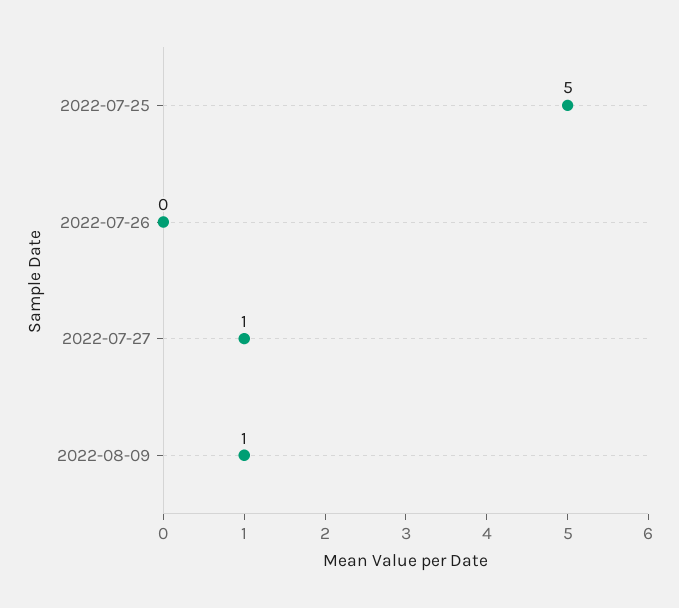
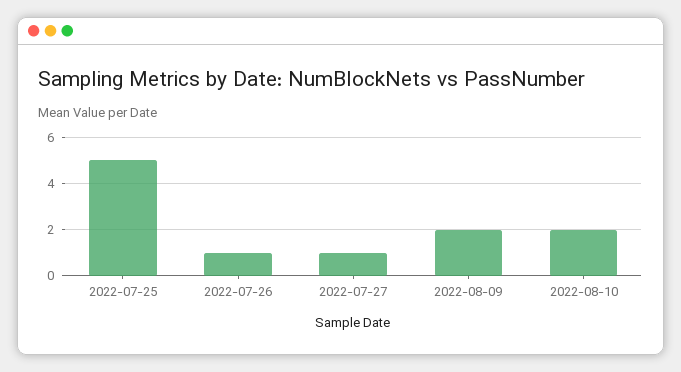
2022-07-26: 0 -> 1
2022-08-09: 1 -> 2
2022-08-10: none -> 2

